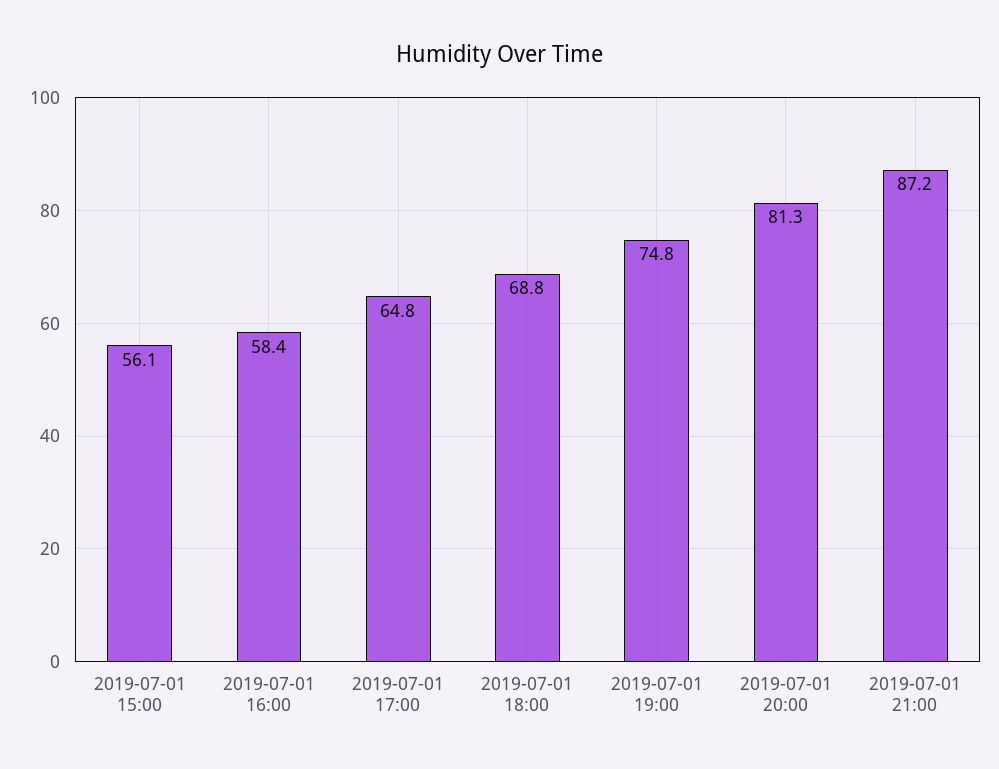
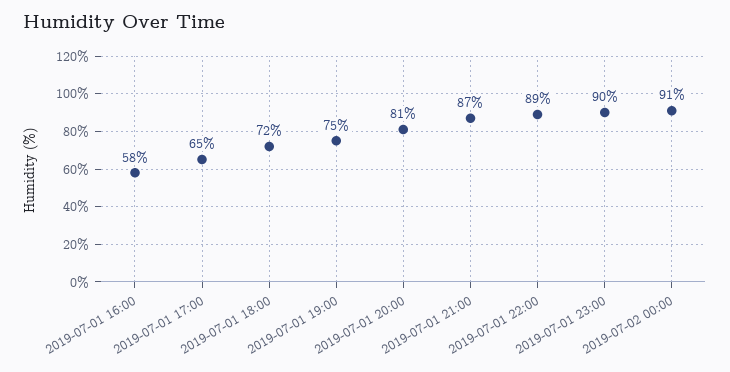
2019-07-01 15:00: 56.1 -> none
2019-07-01 18:00: 68.8 -> 72
2019-07-01 22:00: none -> 89
2019-07-01 23:00: none -> 90
2019-07-02 00:00: none -> 91

